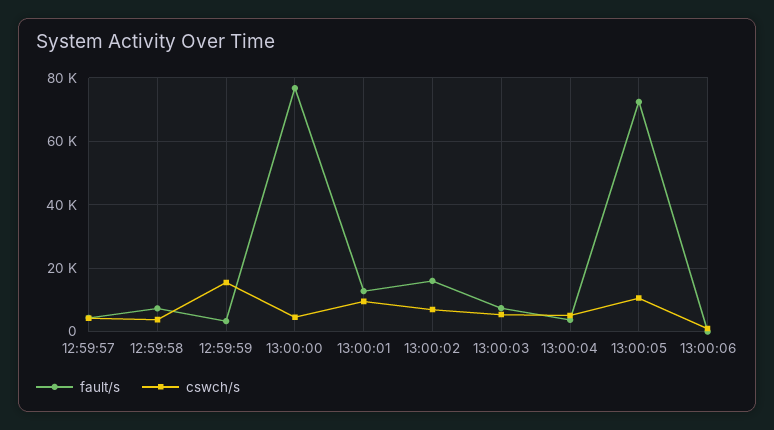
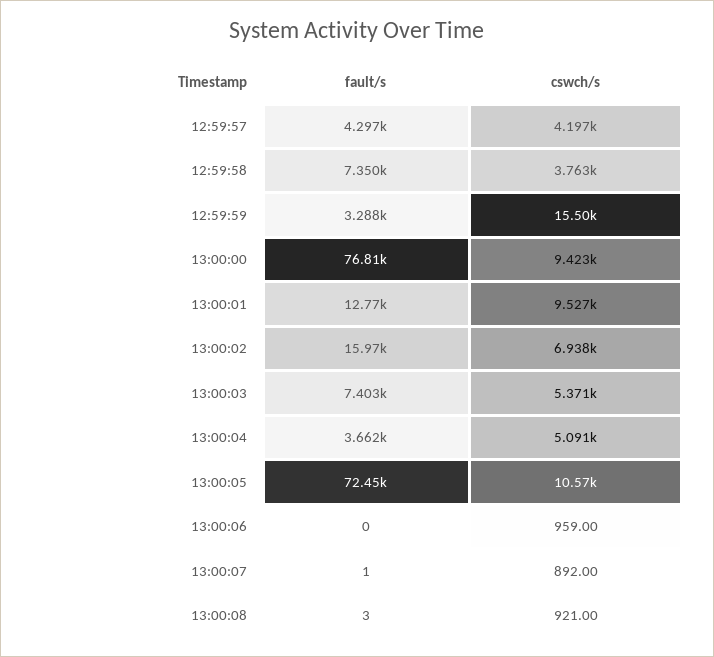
cswch/s, 13:00:00: 4000 -> 9423
fault/s, 13:00:07: none -> 1
cswch/s, 13:00:07: none -> 892
fault/s, 13:00:08: none -> 3
cswch/s, 13:00:08: none -> 921

